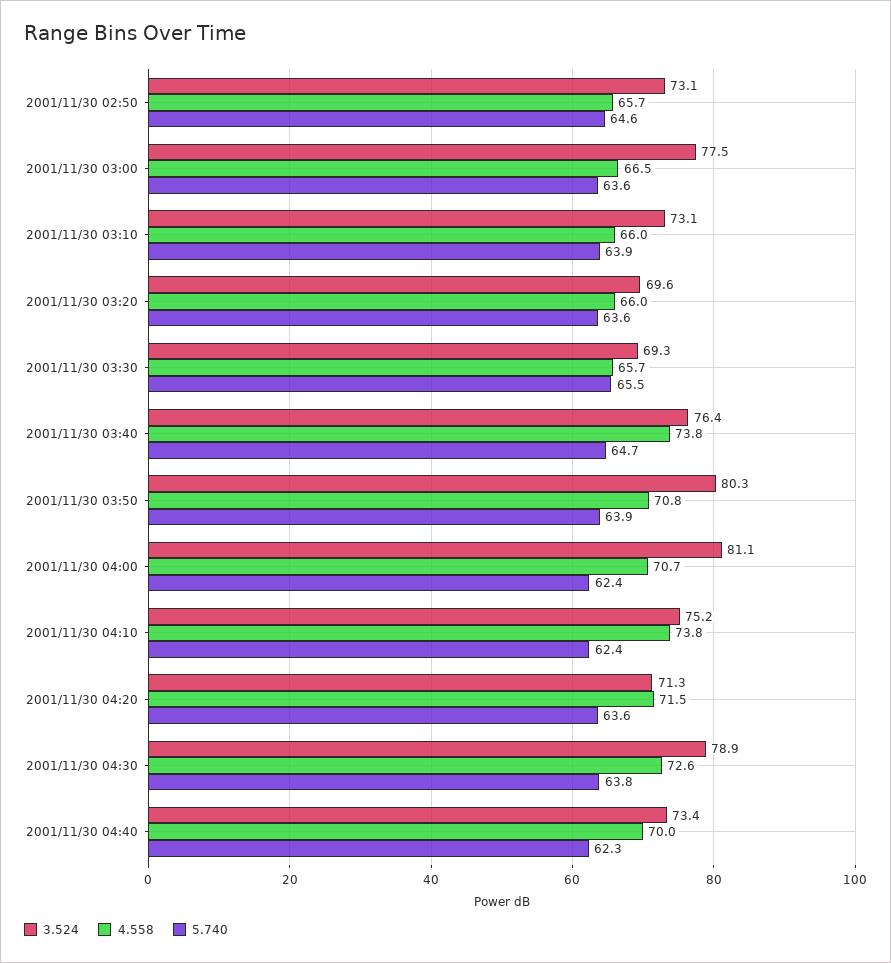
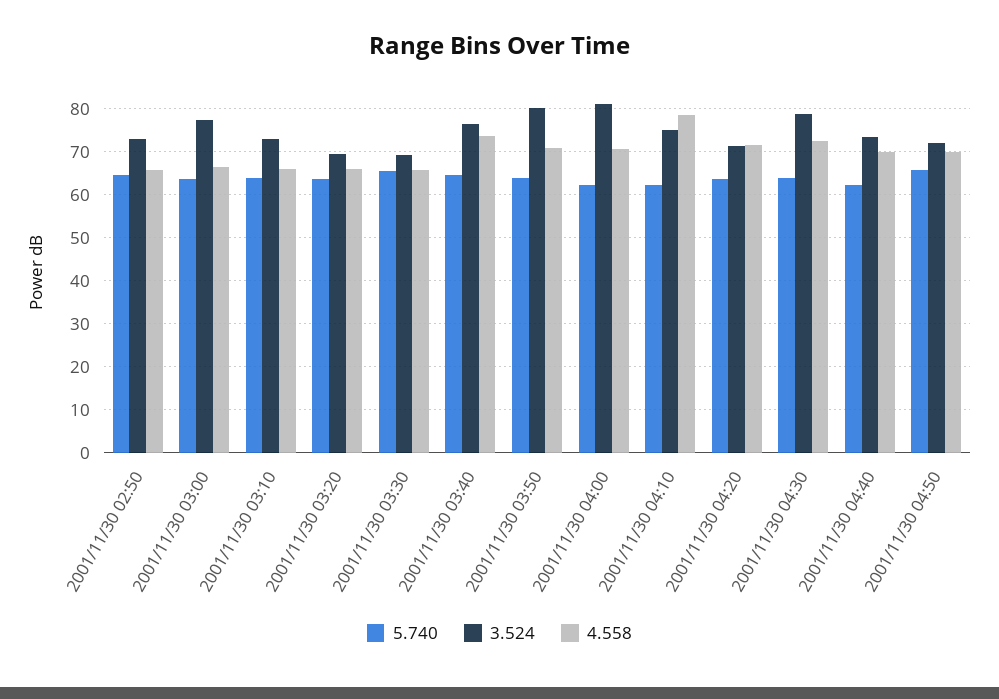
4.558, 2001/11/30 04:10: 73.8 -> 78
5.740, 2001/11/30 04:50: none -> 66
3.524, 2001/11/30 04:50: none -> 72
4.558, 2001/11/30 04:50: none -> 70

